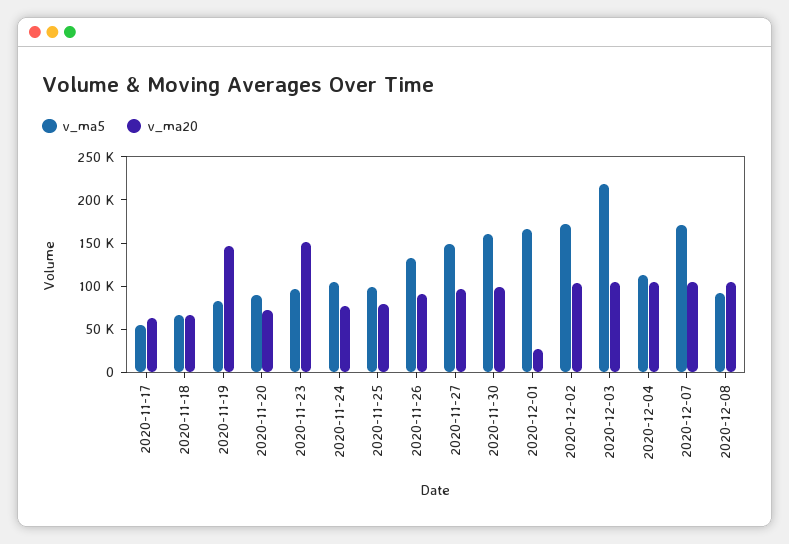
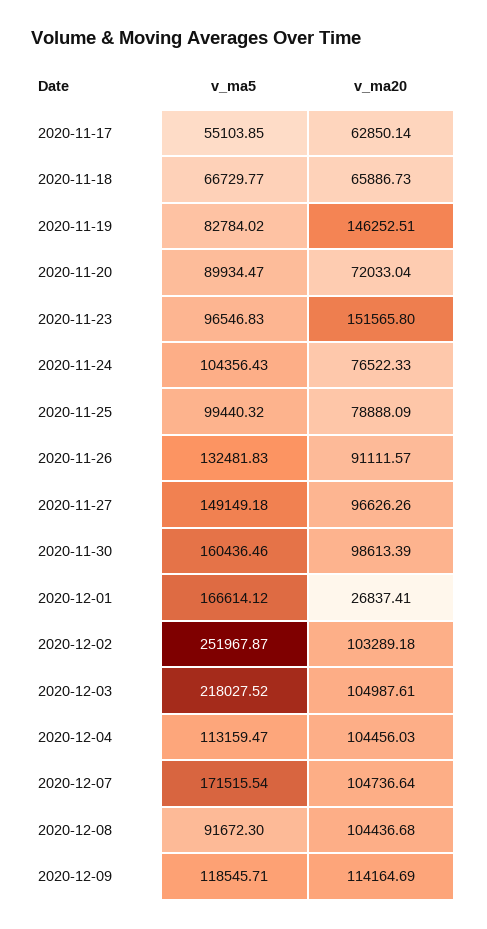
v_ma5, 2020-12-02: 170000 -> 251967.87
v_ma5, 2020-12-09: none -> 118545.71
v_ma20, 2020-12-09: none -> 114164.69

